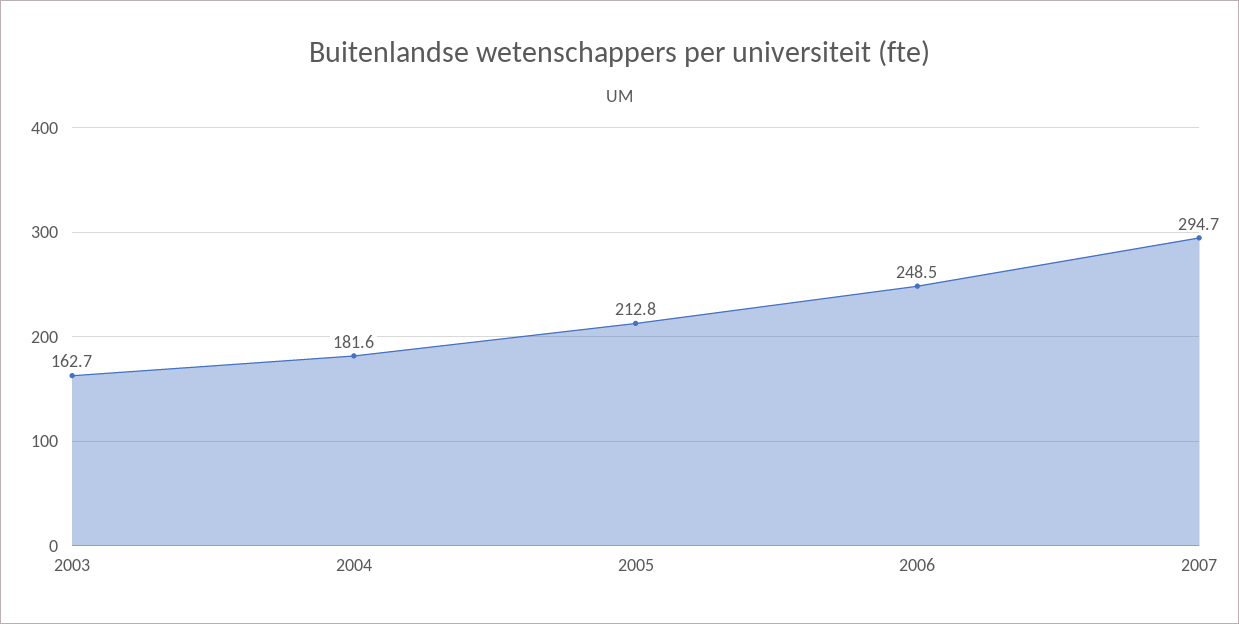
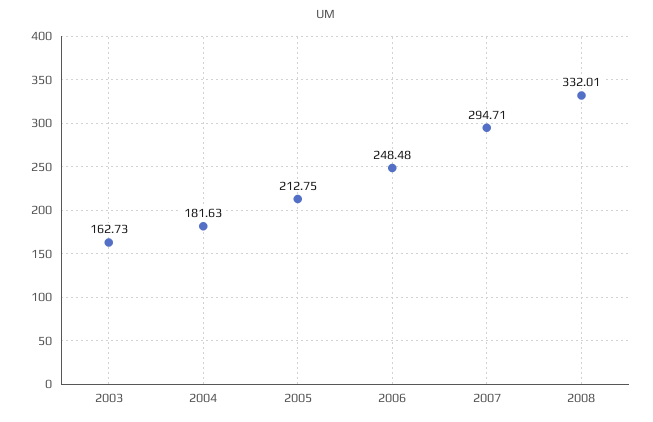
2008: none -> 332.01

